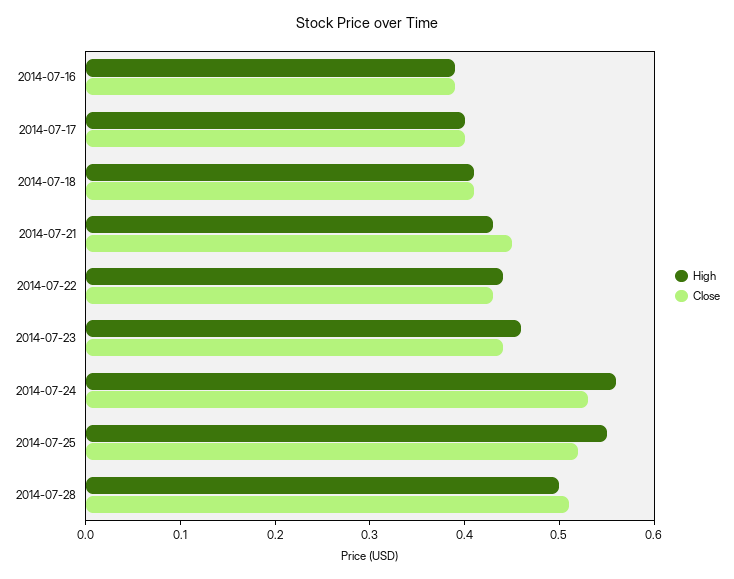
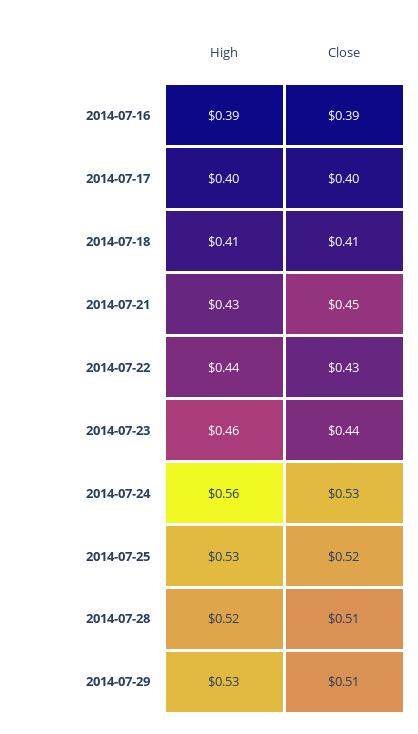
High, 2014-07-25: 0.55 -> 0.53
High, 2014-07-28: 0.5 -> 0.52
High, 2014-07-29: none -> 0.53
Close, 2014-07-29: none -> 0.51

